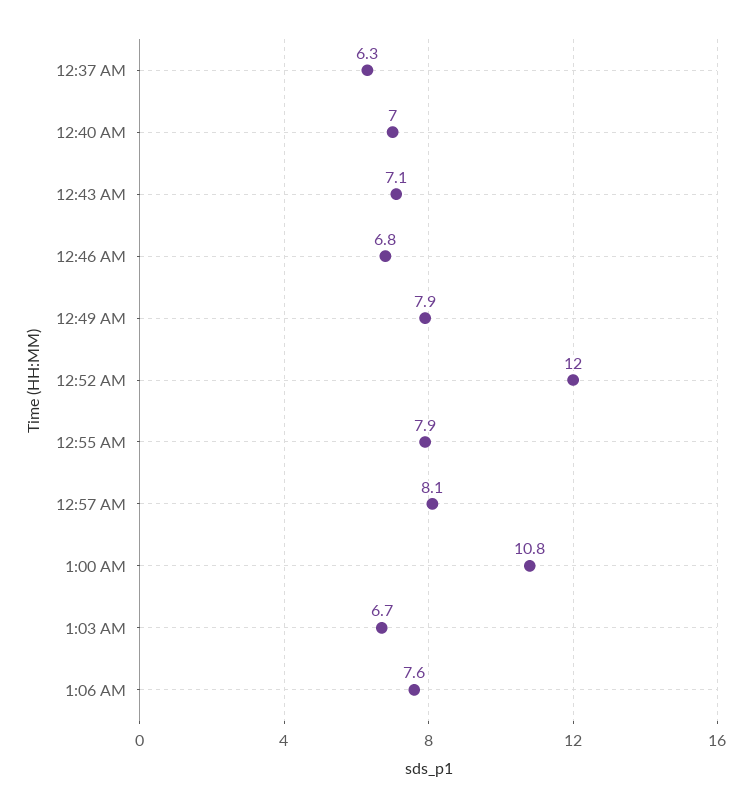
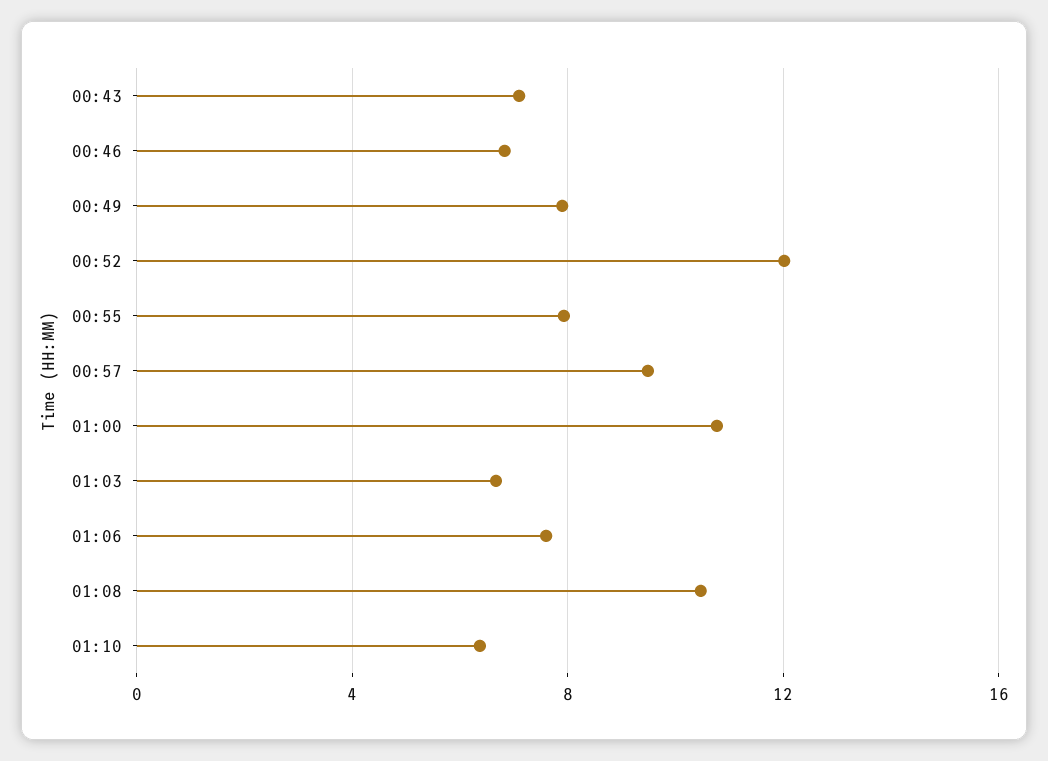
12:37 AM: 6.3 -> none
12:40 AM: 7 -> none
12:57 AM: 8.1 -> 9.5
01:08: none -> 10.5
01:10: none -> 6.5

